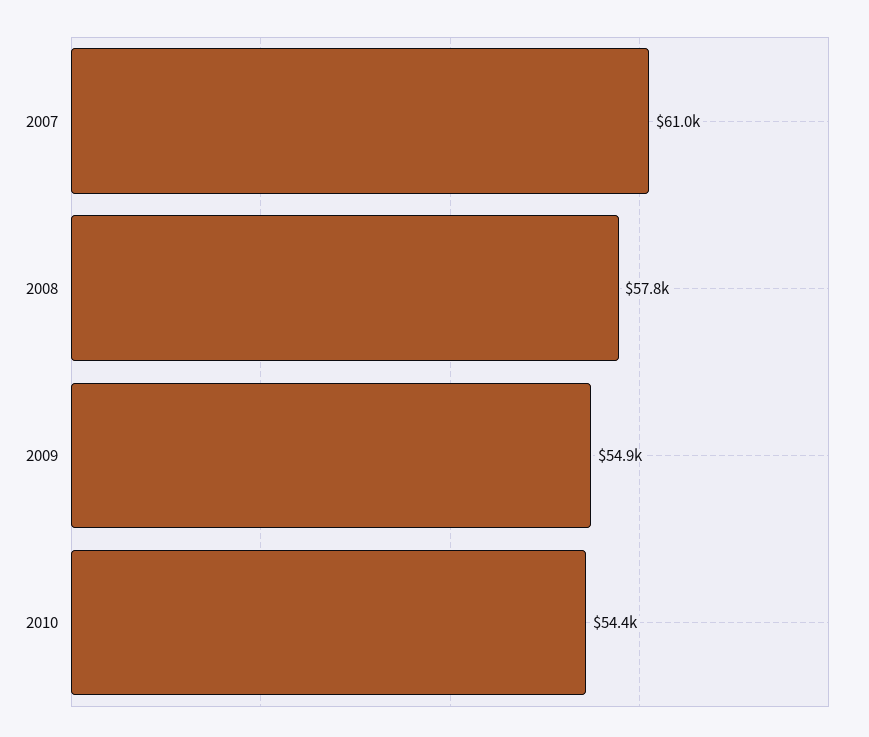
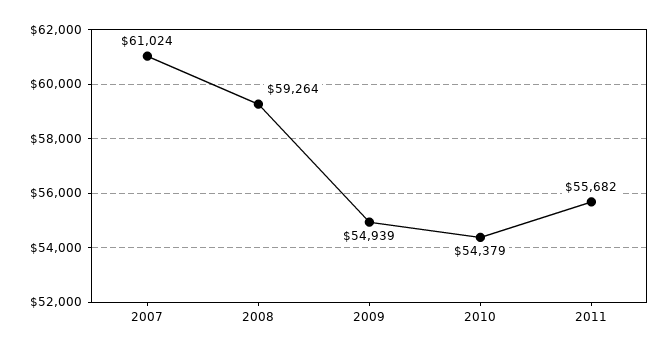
2008: 57800 -> 59264
2011: none -> 55682

